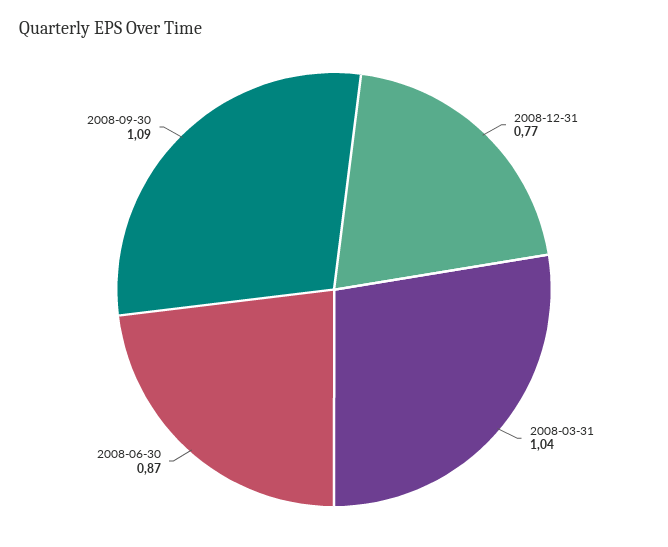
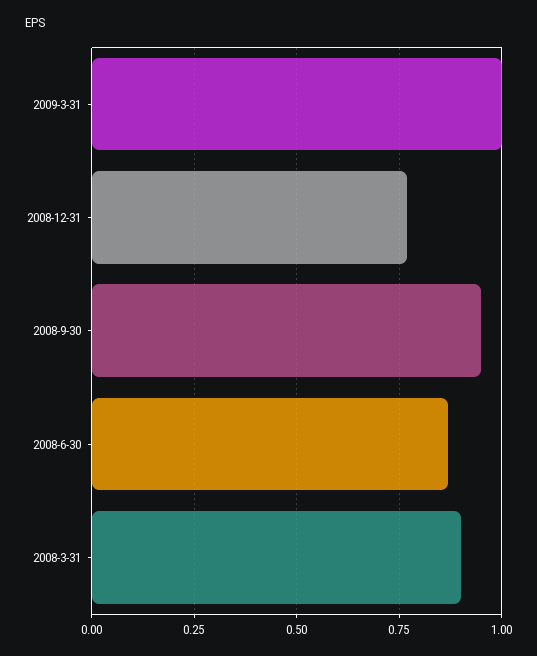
2008-03-31: 1.04 -> 0.9
2008-09-30: 1.09 -> 0.95
2009-3-31: none -> 1

